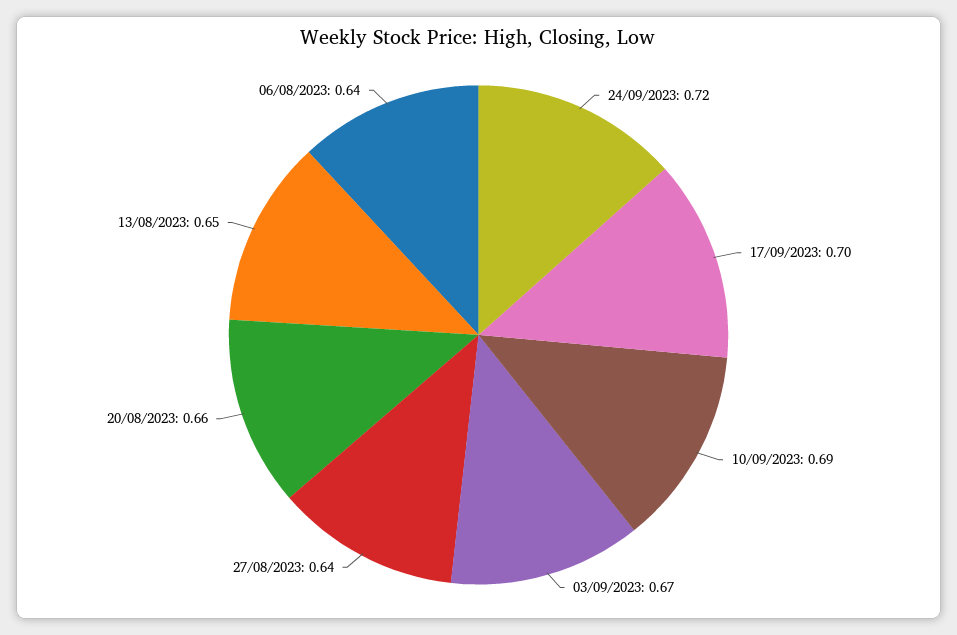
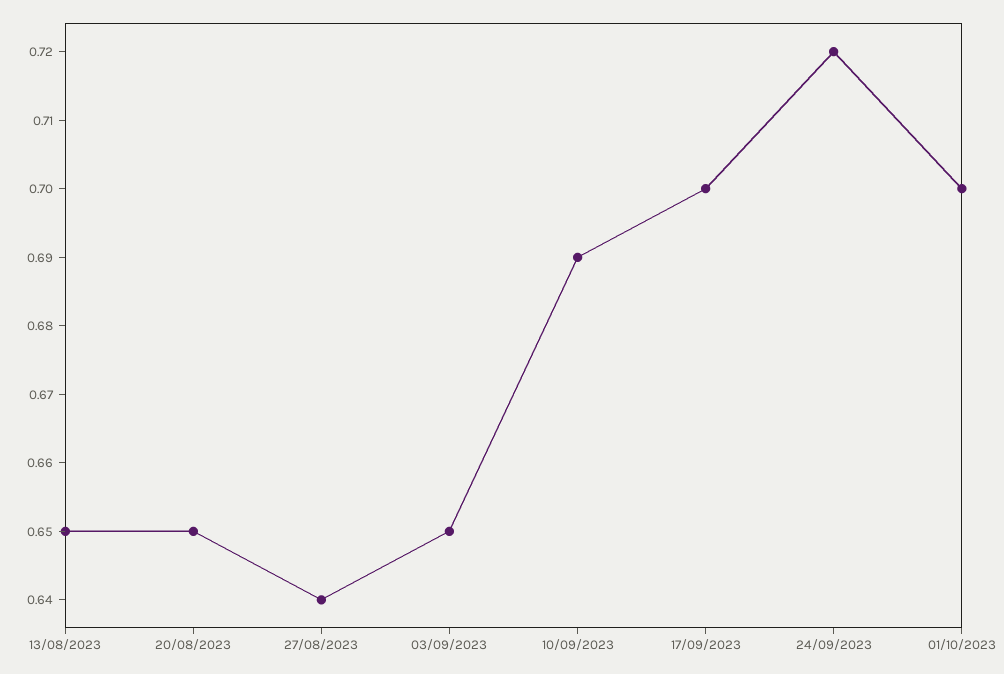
03/09/2023: 0.67 -> 0.65
20/08/2023: 0.66 -> 0.65
06/08/2023: 0.64 -> none
01/10/2023: none -> 0.7

